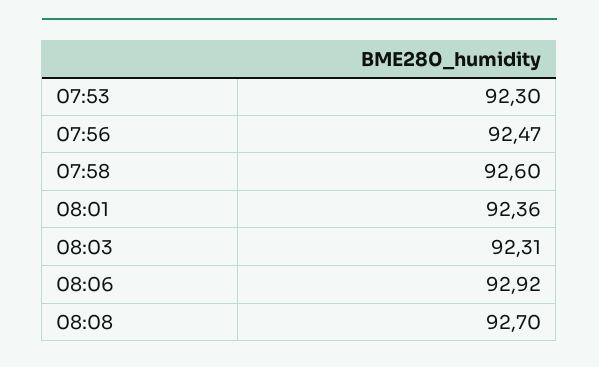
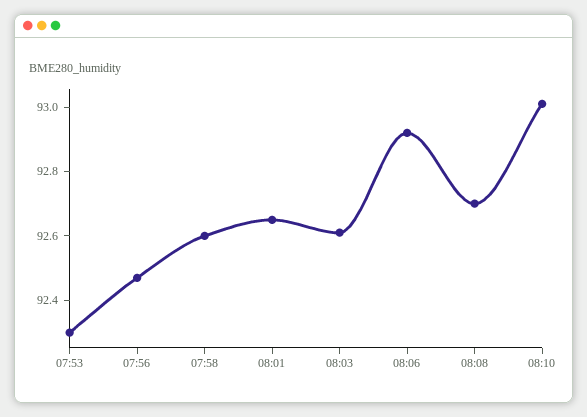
08:01: 92.36 -> 92.65
08:03: 92.31 -> 92.6
08:10: none -> 93

